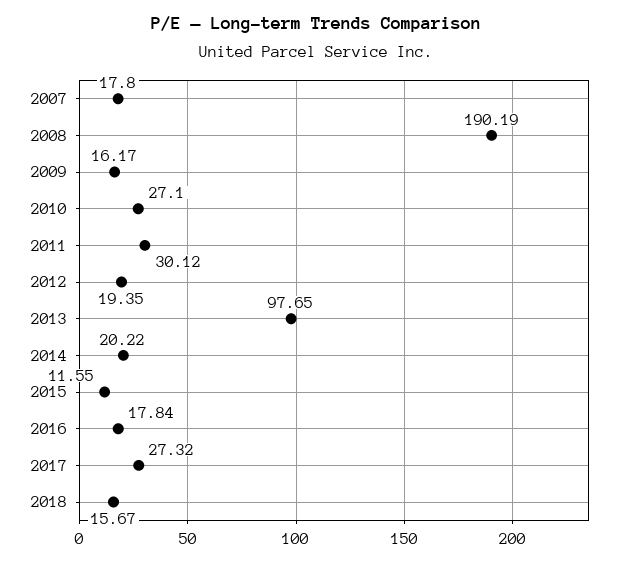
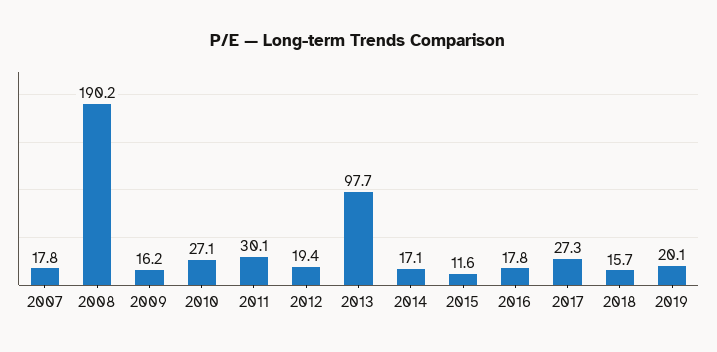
2014: 20.22 -> 17.1
2019: none -> 20.1

